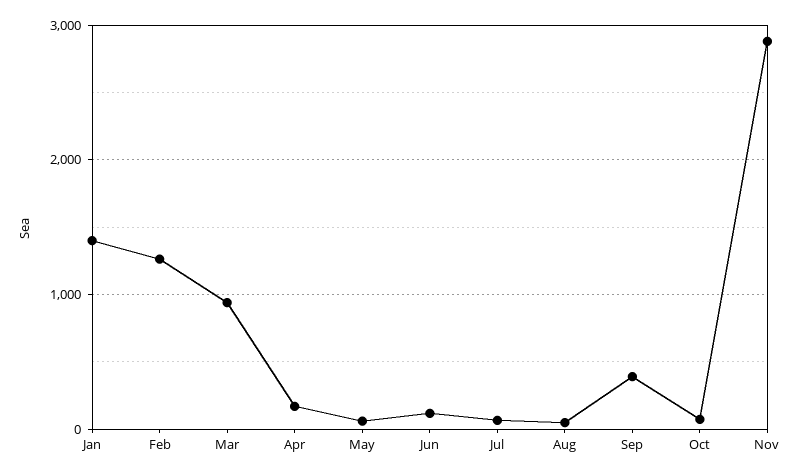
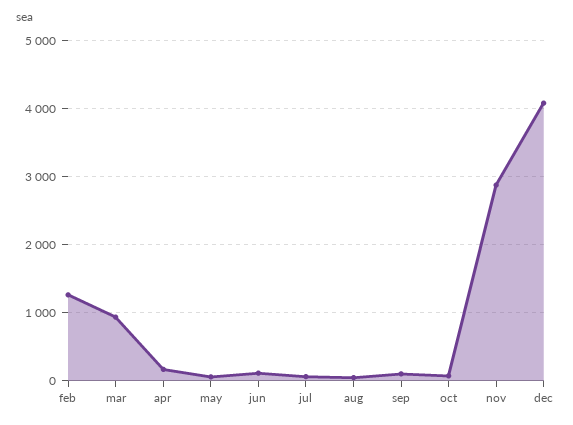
Jan: 1400 -> none
Sep: 400 -> 100
dec: none -> 4100

